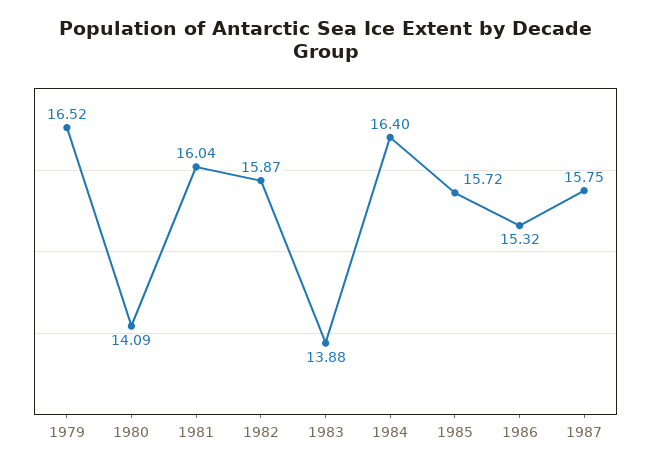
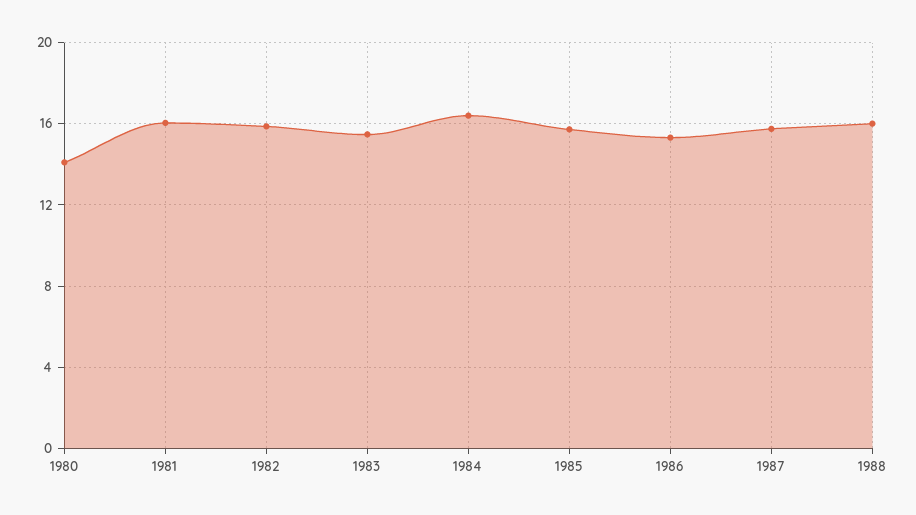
1979: 16.52 -> none
1983: 13.88 -> 15.5
1988: none -> 16

